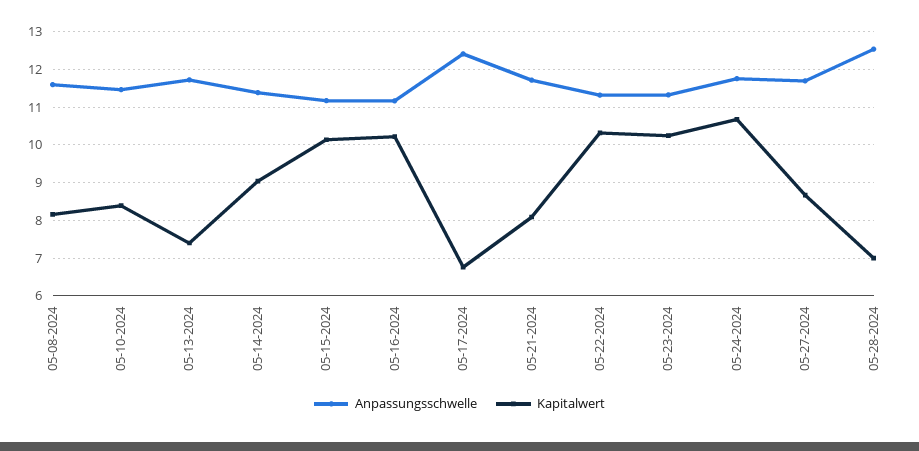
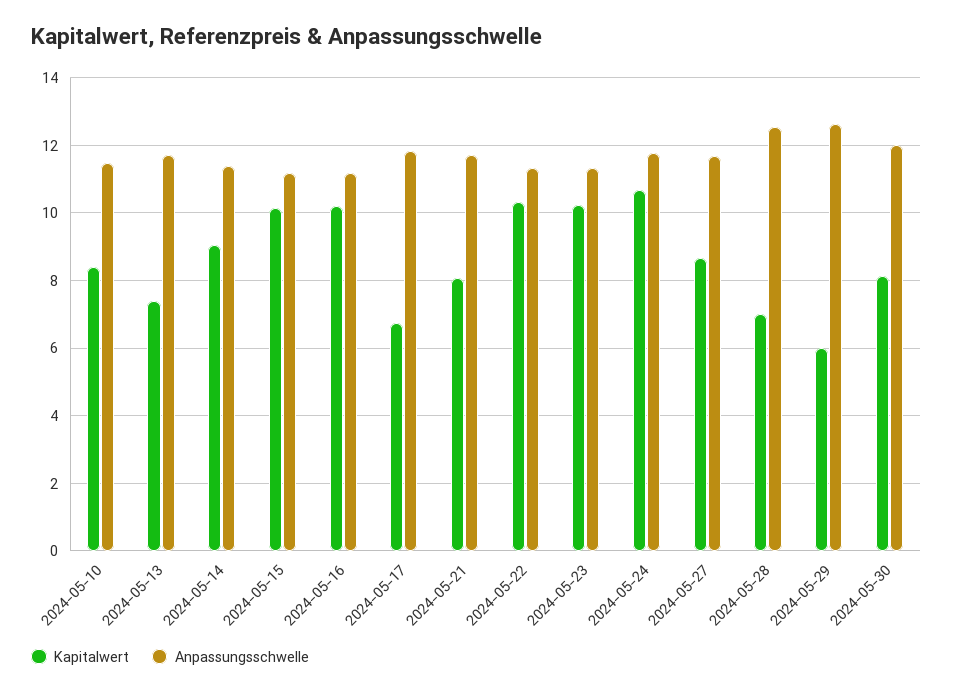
Anpassungsschwelle, 05-08-2024: 11.6 -> none
Kapitalwert, 05-08-2024: 8.2 -> none
Anpassungsschwelle, 05-17-2024: 12.4 -> 11.8
Kapitalwert, 2024-05-29: none -> 6
Anpassungsschwelle, 2024-05-29: none -> 12.6
Kapitalwert, 2024-05-30: none -> 8.2
Anpassungsschwelle, 2024-05-30: none -> 12

